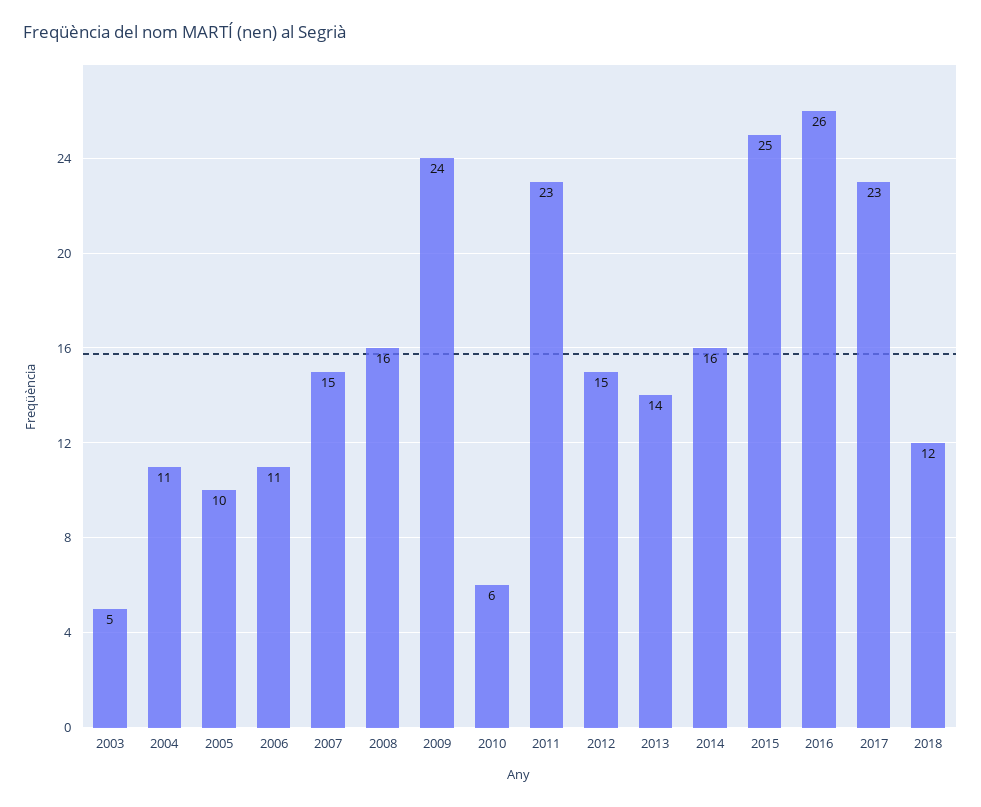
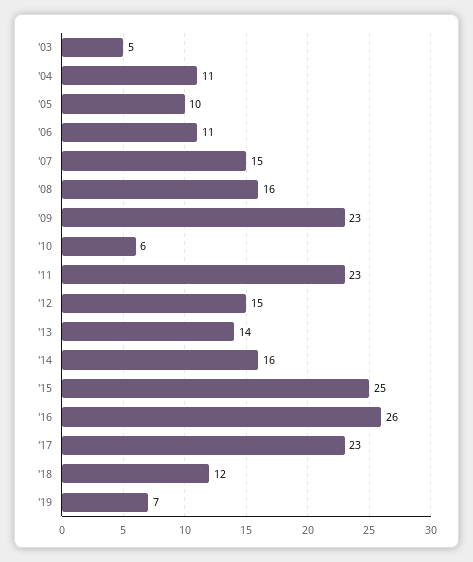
2009: 24 -> 23
'19: none -> 7

